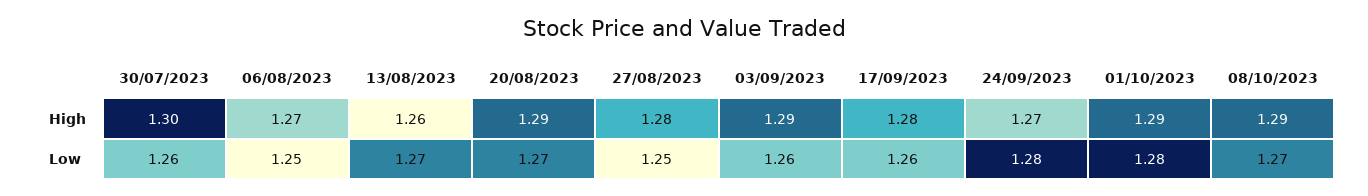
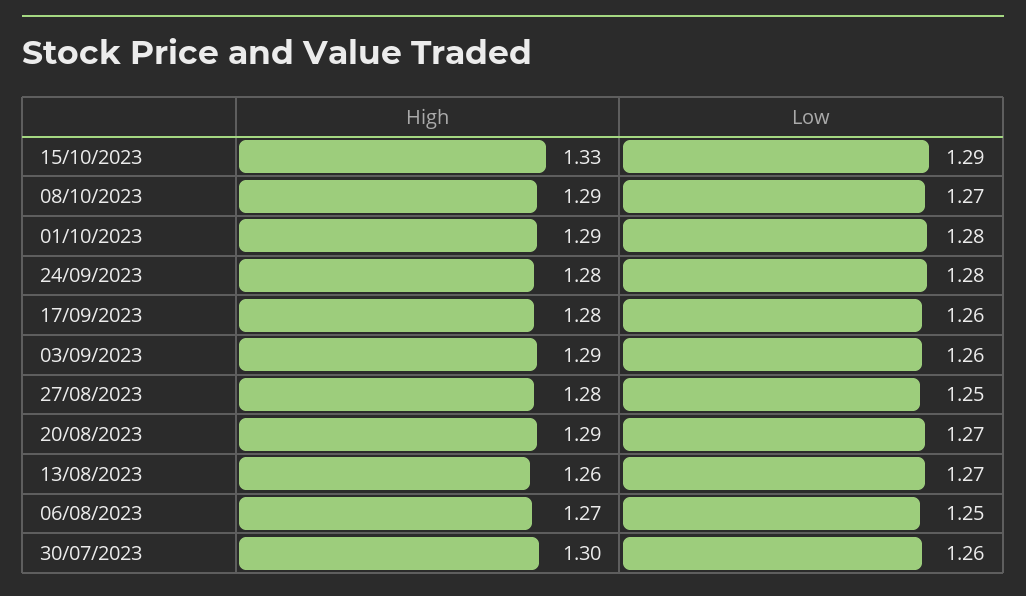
24/09/2023, High: 1.27 -> 1.28
15/10/2023, High: none -> 1.33
15/10/2023, Low: none -> 1.29

